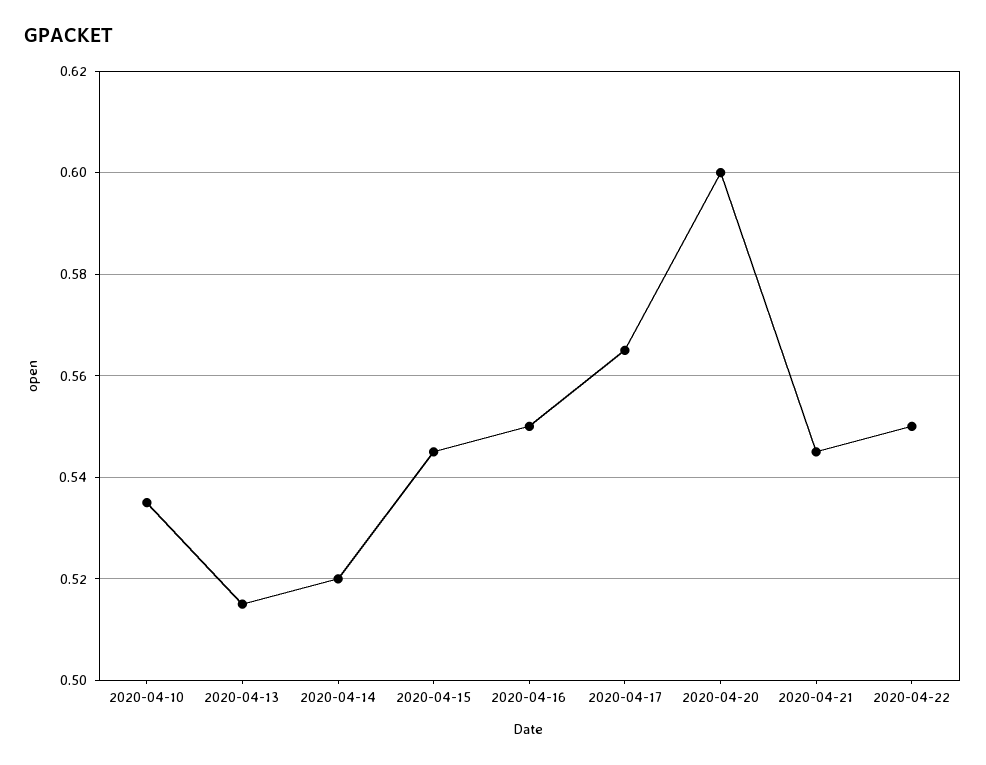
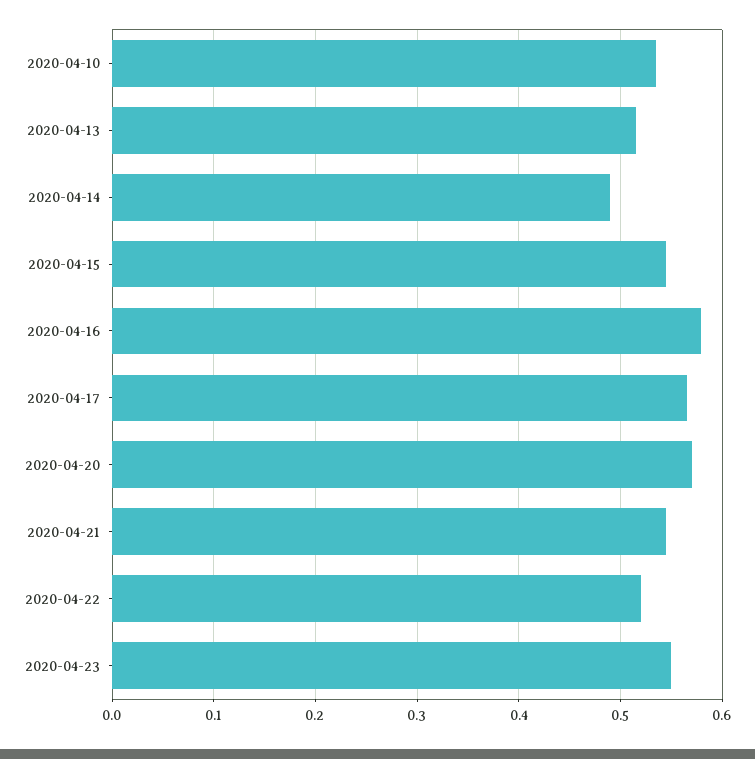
2020-04-14: 0.52 -> 0.49
2020-04-16: 0.55 -> 0.58
2020-04-20: 0.6 -> 0.57
2020-04-22: 0.55 -> 0.52
2020-04-23: none -> 0.55

